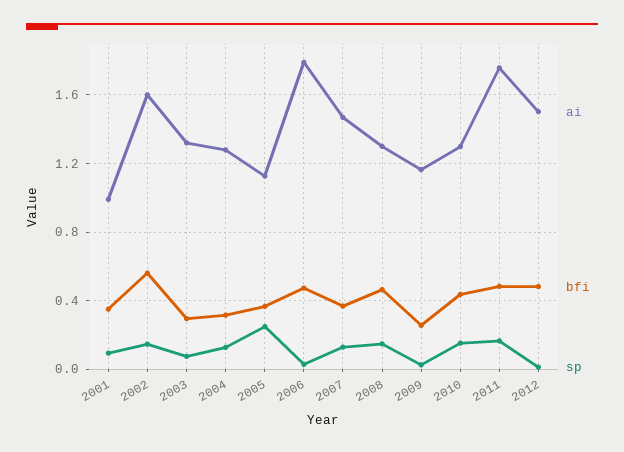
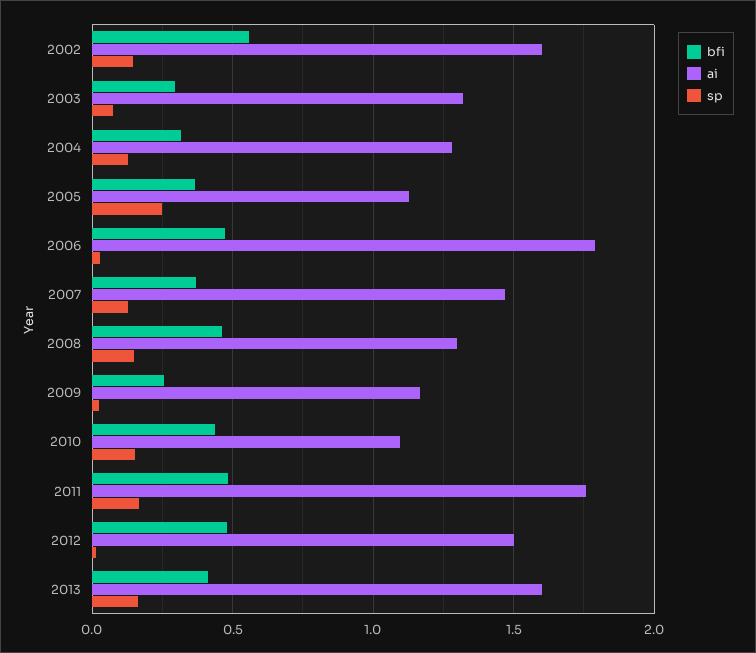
ai, 2001: 1 -> none
bfi, 2001: 0.35 -> none
sp, 2001: 0.1 -> none
ai, 2010: 1.3 -> 1.1
bfi, 2013: none -> 0.4
ai, 2013: none -> 1.6
sp, 2013: none -> 0.15

